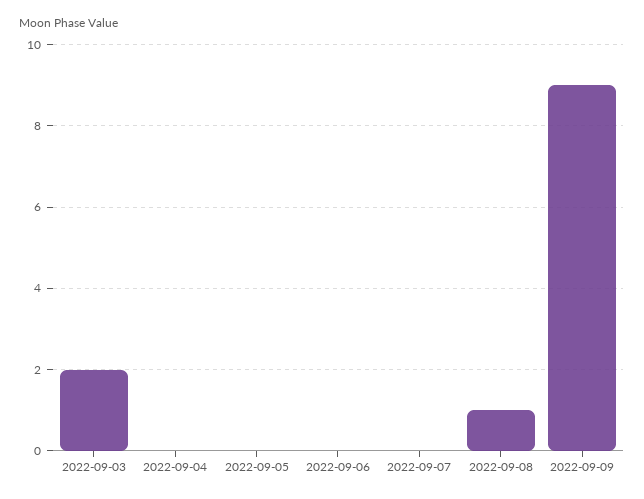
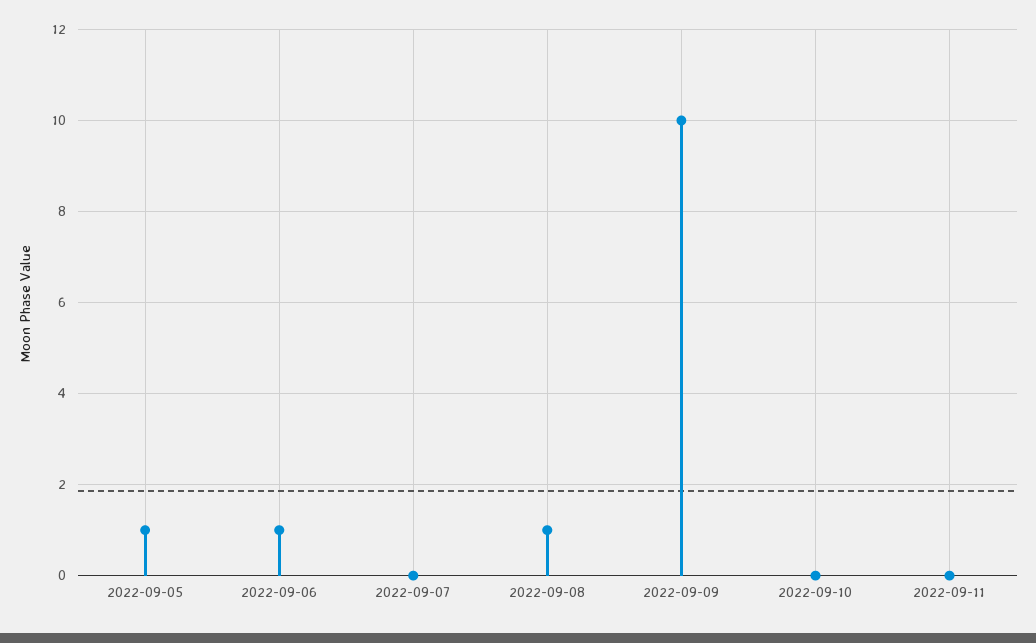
2022-09-03: 2 -> none
2022-09-04: 0 -> none
2022-09-05: 0 -> 1
2022-09-06: 0 -> 1
2022-09-09: 9 -> 10
2022-09-10: none -> 0
2022-09-11: none -> 0

